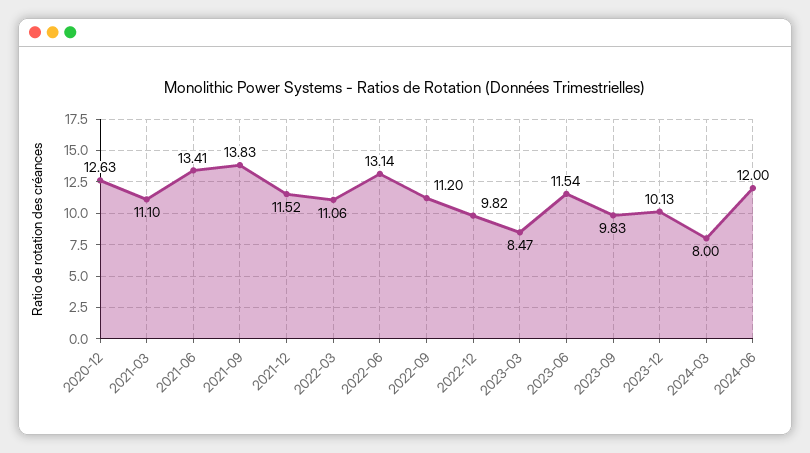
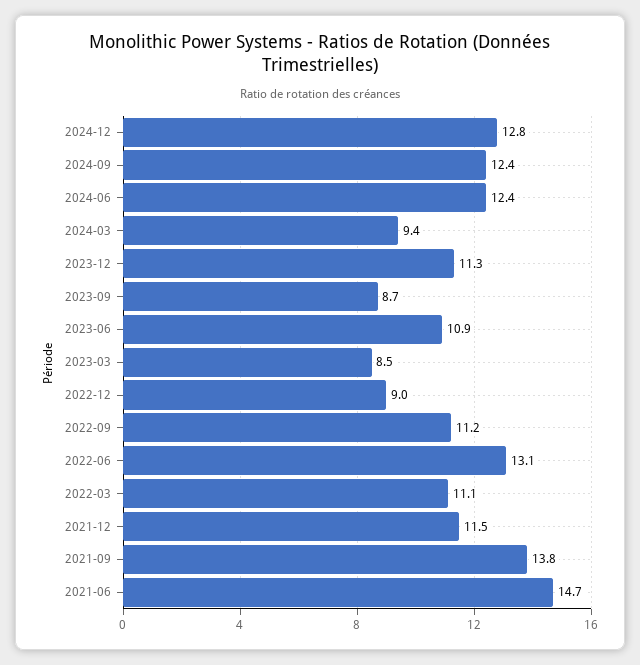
2020-12: 12.63 -> none
2021-03: 11.1 -> none
2021-06: 13.41 -> 14.7
2022-12: 9.82 -> 9
2023-06: 11.54 -> 10.9
2023-09: 9.83 -> 8.7
2023-12: 10.13 -> 11.3
2024-03: 8 -> 9.4
2024-06: 12 -> 12.4
2024-12: none -> 12.8
2024-09: none -> 12.4

